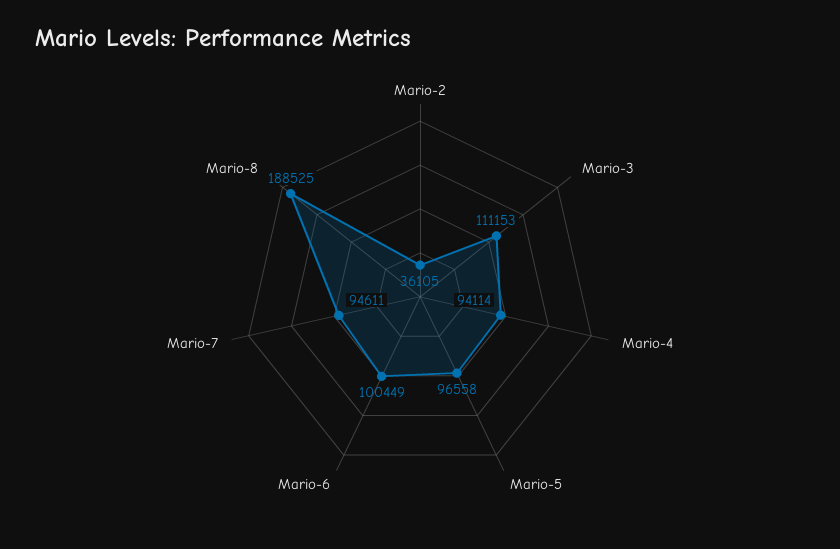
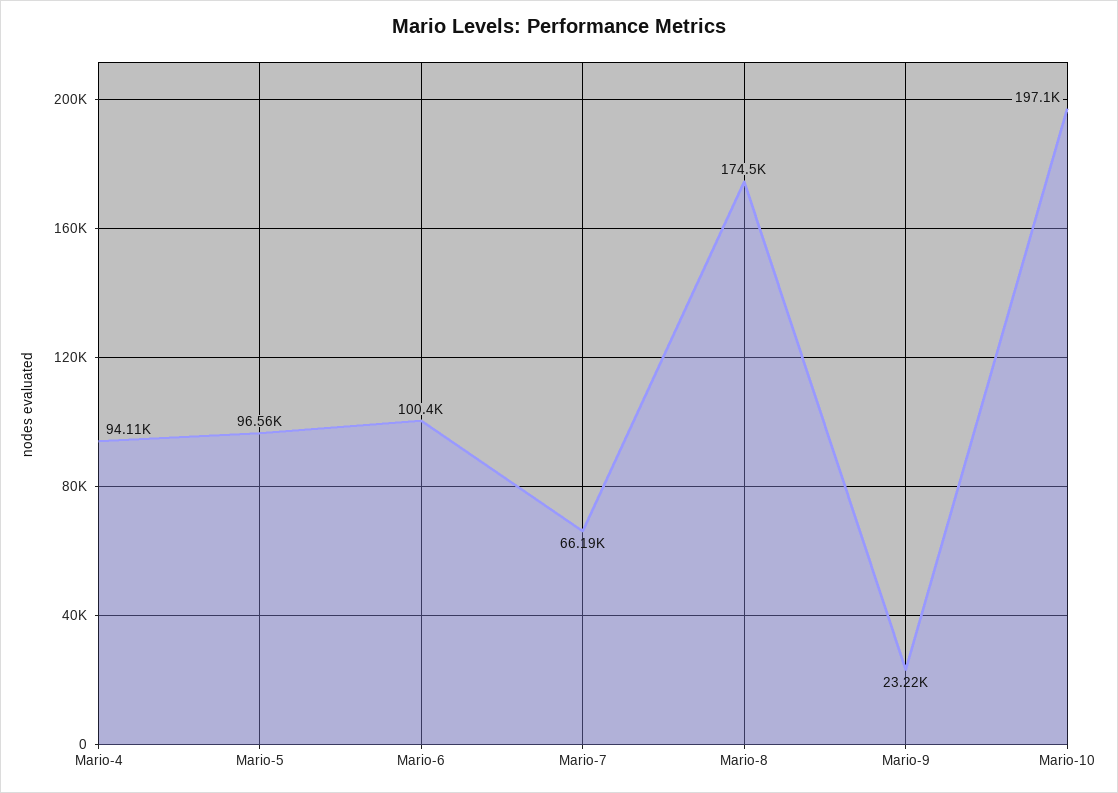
Mario-2: 36105 -> none
Mario-3: 111153 -> none
Mario-7: 94611 -> 66190
Mario-8: 188525 -> 174500
Mario-9: none -> 23220
Mario-10: none -> 197100

